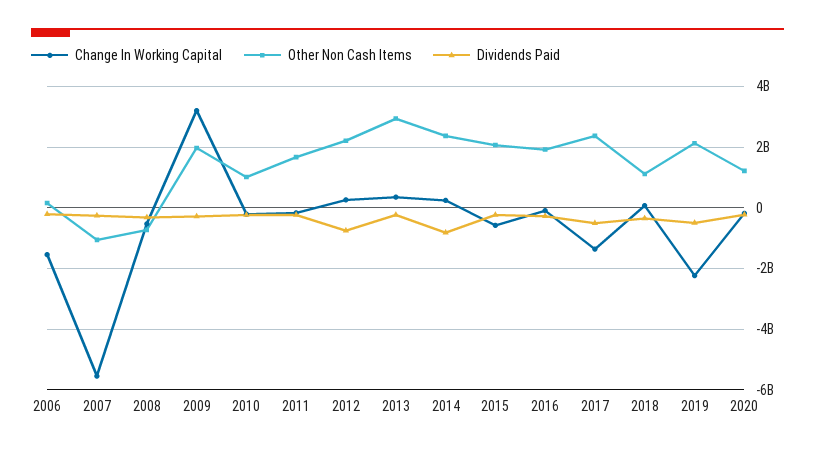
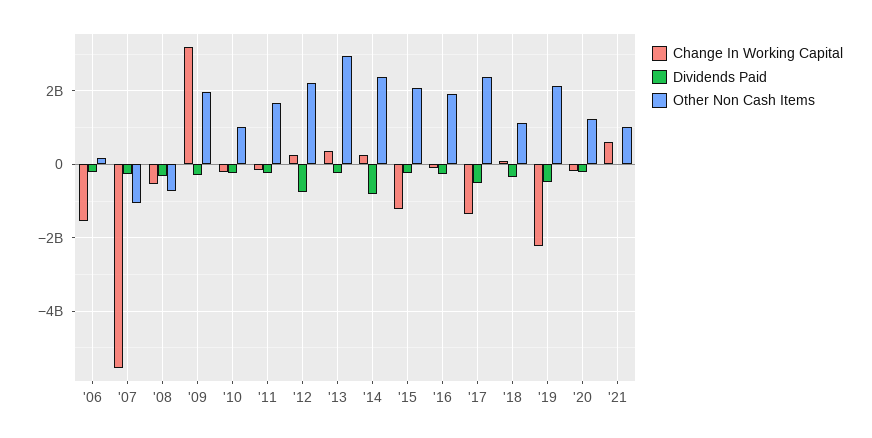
Change In Working Capital, 2015: -600000000 -> -1200000000
Change In Working Capital, '21: none -> 600000000
Dividends Paid, '21: none -> 0
Other Non Cash Items, '21: none -> 1000000000

